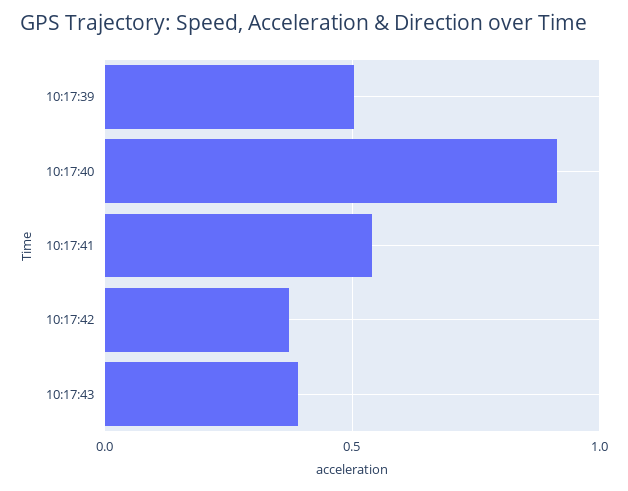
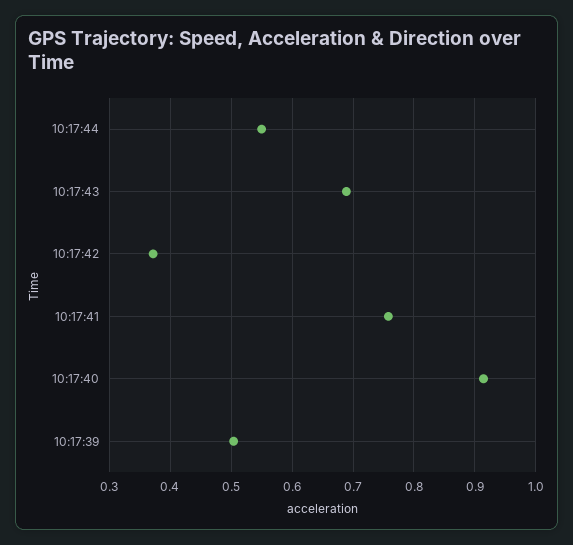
10:17:41: 0.55 -> 0.76
10:17:43: 0.4 -> 0.69
10:17:44: none -> 0.55

